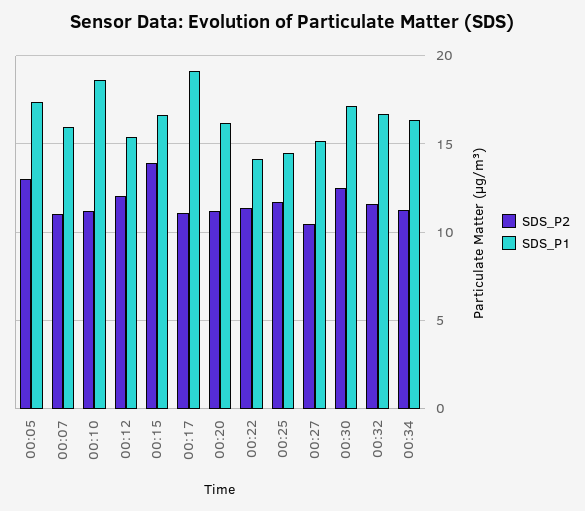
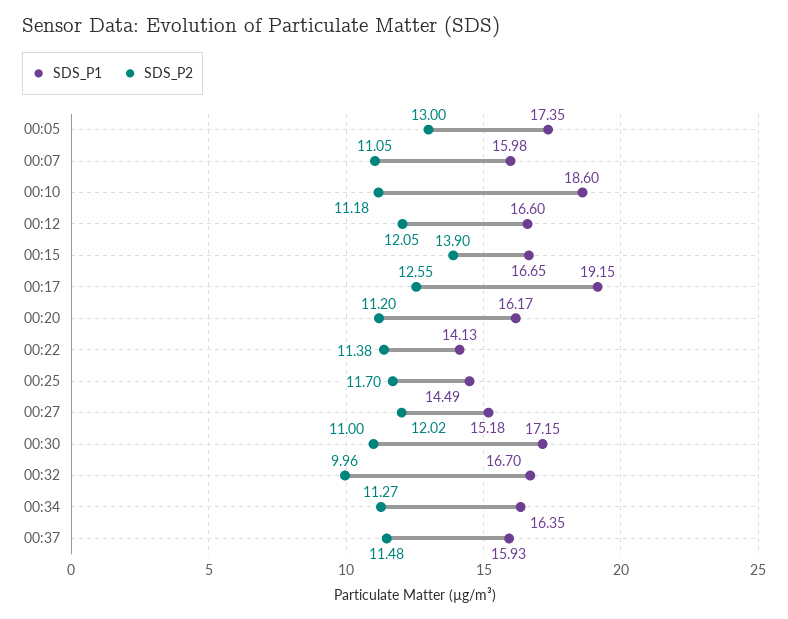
SDS_P1, 00:12: 15.5 -> 16.6
SDS_P2, 00:17: 11 -> 12.55
SDS_P2, 00:27: 10.5 -> 12.02
SDS_P2, 00:30: 12.5 -> 11
SDS_P2, 00:32: 11.5 -> 9.96
SDS_P1, 00:37: none -> 15.93
SDS_P2, 00:37: none -> 11.48

